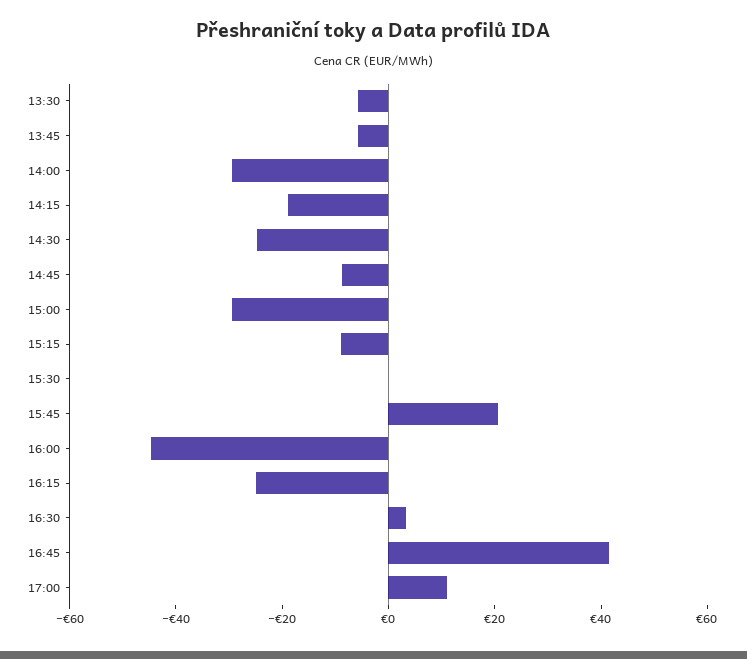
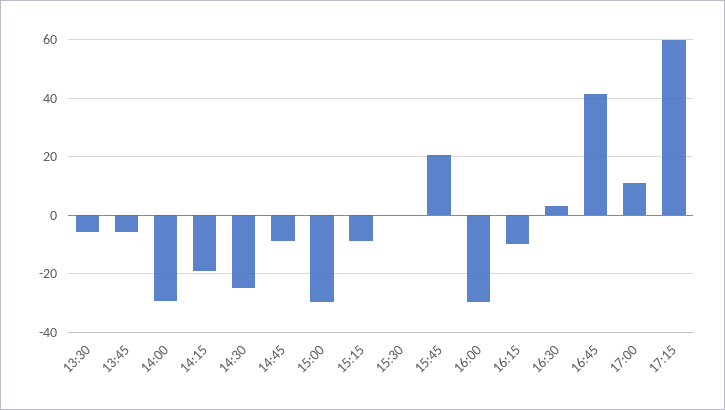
16:00: -45 -> -30
16:15: -25 -> -10
17:15: none -> 60

